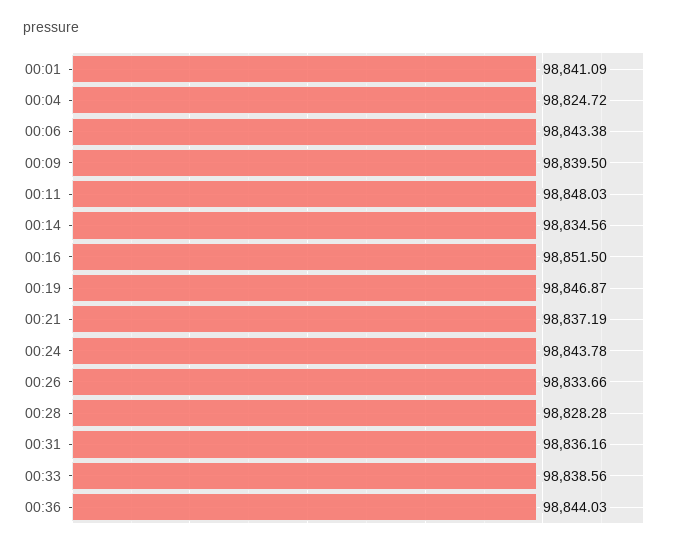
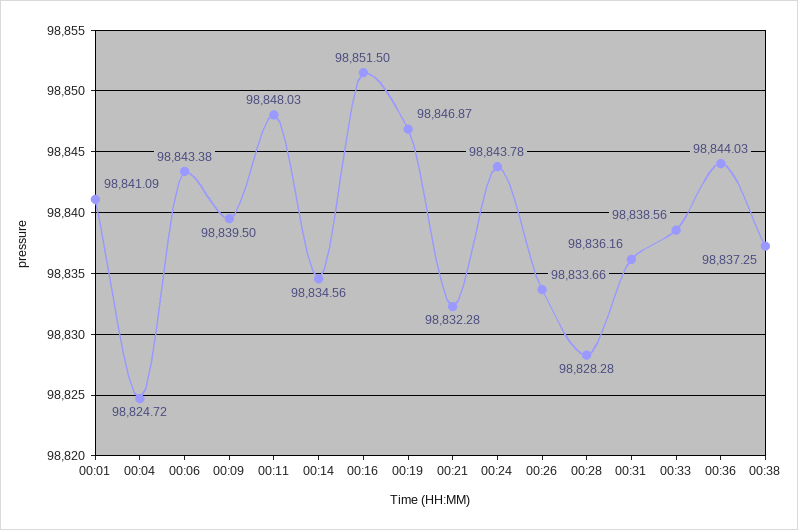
00:21: 98837.19 -> 98832.28
00:38: none -> 98837.25

